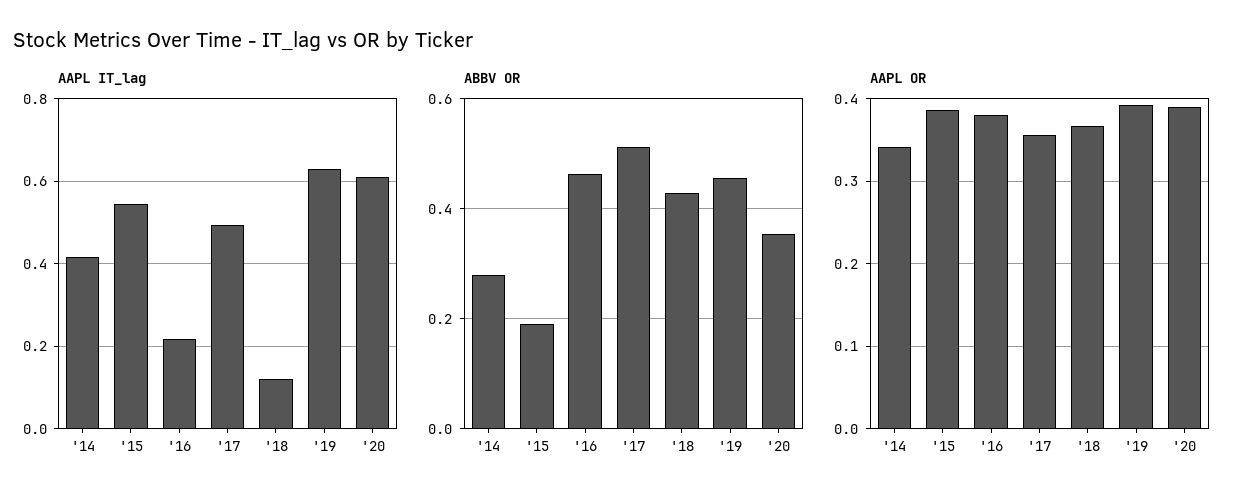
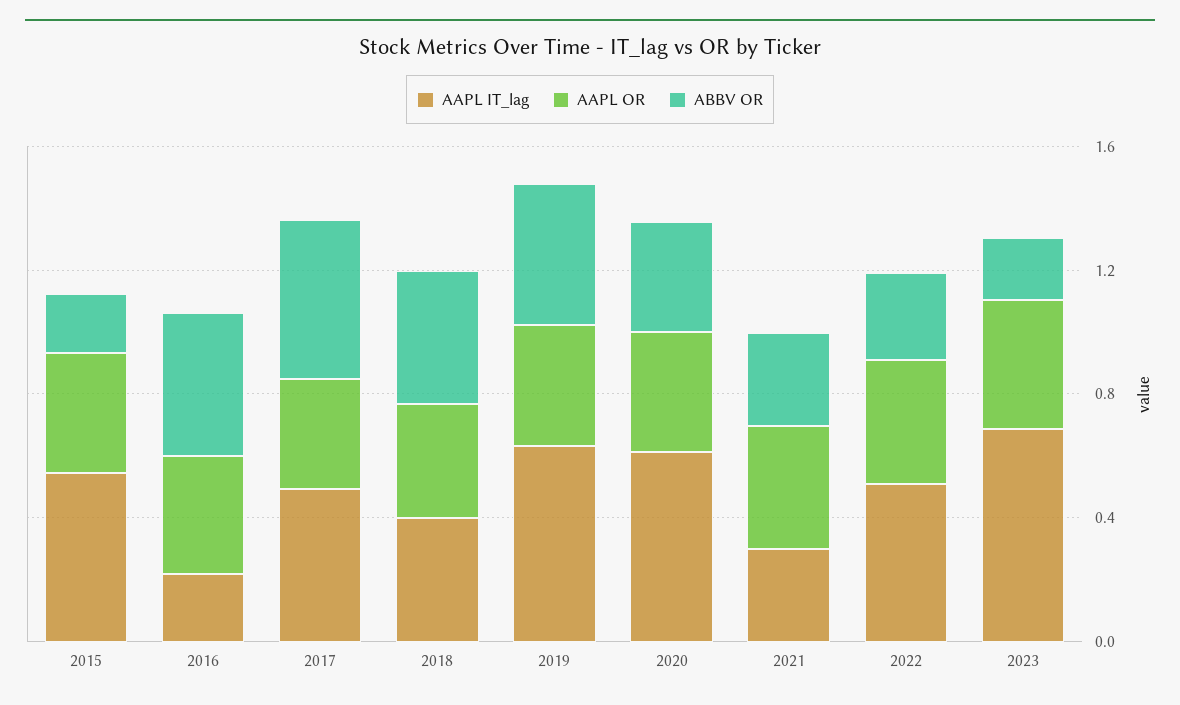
AAPL IT_lag, '14: 0.42 -> none
AAPL IT_lag, '18: 0.12 -> 0.4
ABBV OR, '14: 0.28 -> none
AAPL OR, '14: 0.34 -> none
AAPL IT_lag, 2021: none -> 0.3
AAPL OR, 2021: none -> 0.4
ABBV OR, 2021: none -> 0.3
AAPL IT_lag, 2022: none -> 0.5
AAPL OR, 2022: none -> 0.4
ABBV OR, 2022: none -> 0.3
AAPL IT_lag, 2023: none -> 0.7
AAPL OR, 2023: none -> 0.4
ABBV OR, 2023: none -> 0.2

